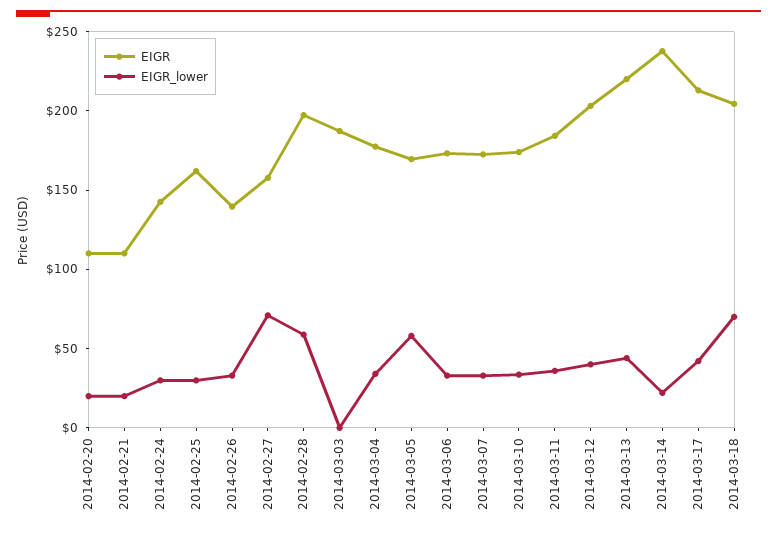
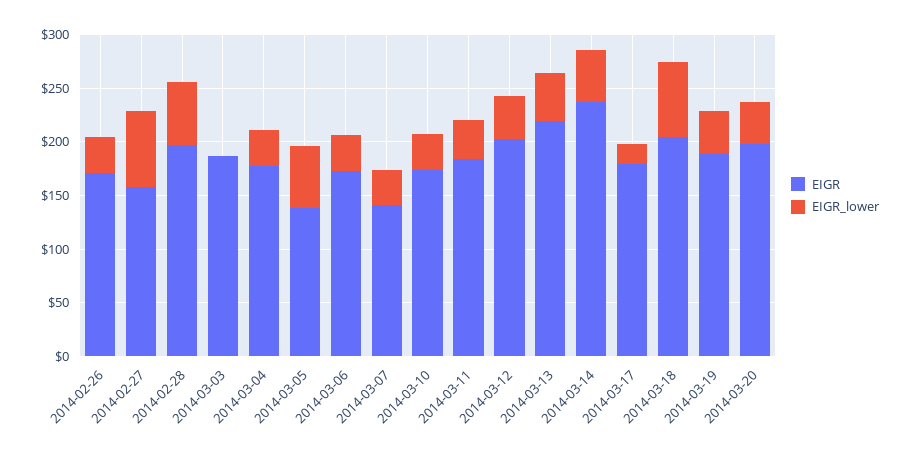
EIGR, 2014-02-20: 110 -> none
EIGR_lower, 2014-02-20: 20 -> none
EIGR, 2014-02-21: 110 -> none
EIGR_lower, 2014-02-21: 20 -> none
EIGR, 2014-02-24: 140 -> none
EIGR_lower, 2014-02-24: 30 -> none
EIGR, 2014-02-25: 160 -> none
EIGR_lower, 2014-02-25: 30 -> none
EIGR, 2014-02-26: 140 -> 170
EIGR, 2014-03-05: 170 -> 140
EIGR, 2014-03-07: 170 -> 140
EIGR_lower, 2014-03-14: 20 -> 50
EIGR, 2014-03-17: 210 -> 180
EIGR_lower, 2014-03-17: 40 -> 20
EIGR, 2014-03-19: none -> 190
EIGR_lower, 2014-03-19: none -> 40
EIGR, 2014-03-20: none -> 200
EIGR_lower, 2014-03-20: none -> 40

